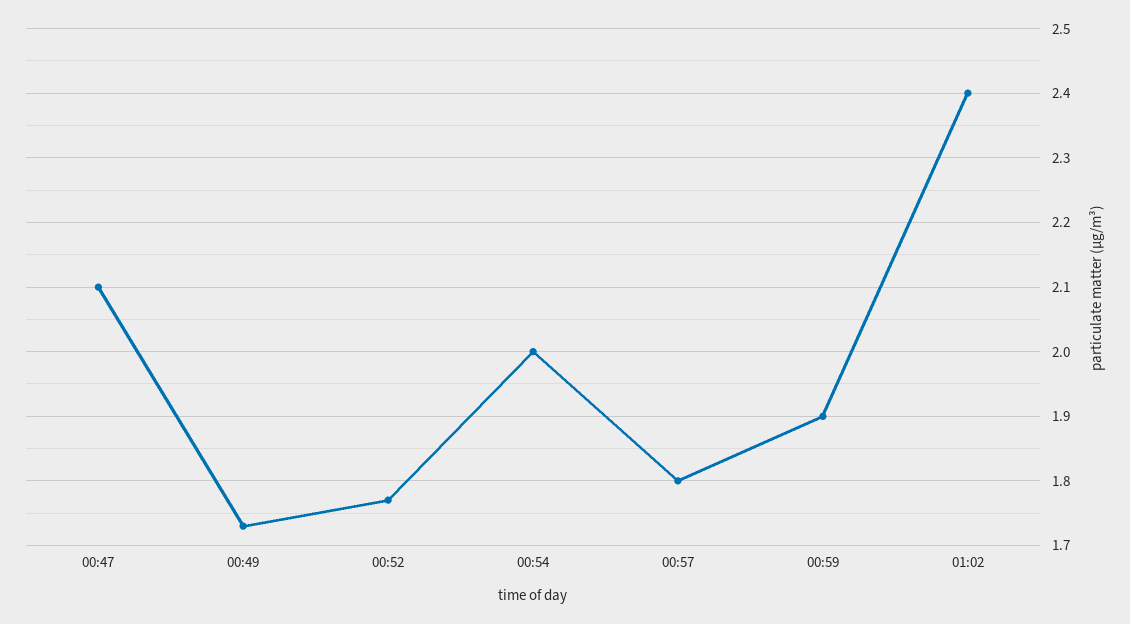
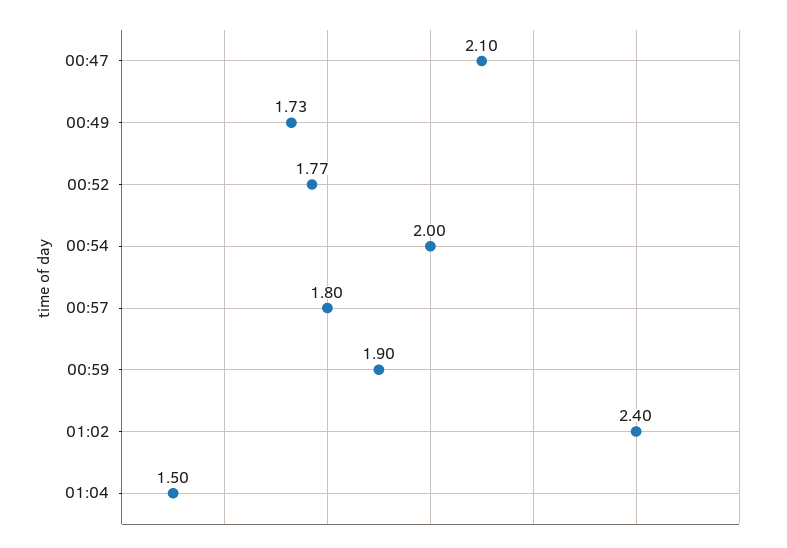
01:04: none -> 1.5

